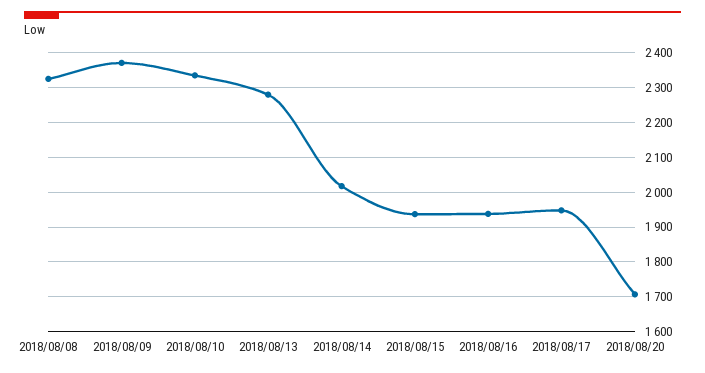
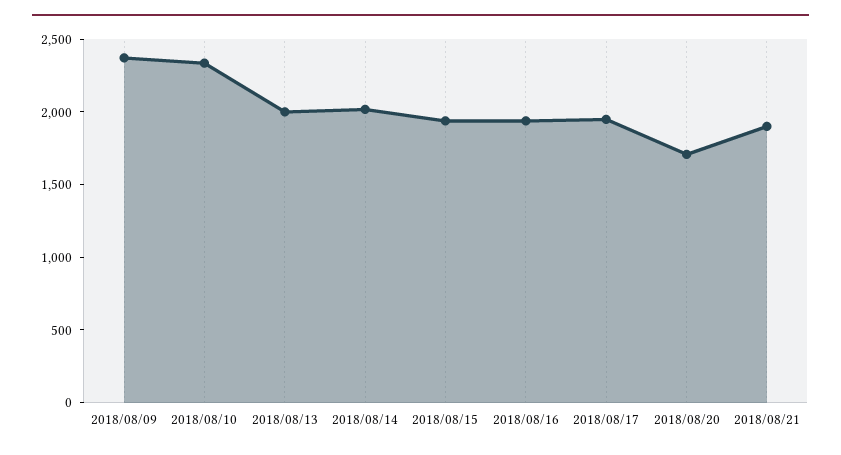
2018/08/08: 2320 -> none
2018/08/13: 2280 -> 2000
2018/08/21: none -> 1900

